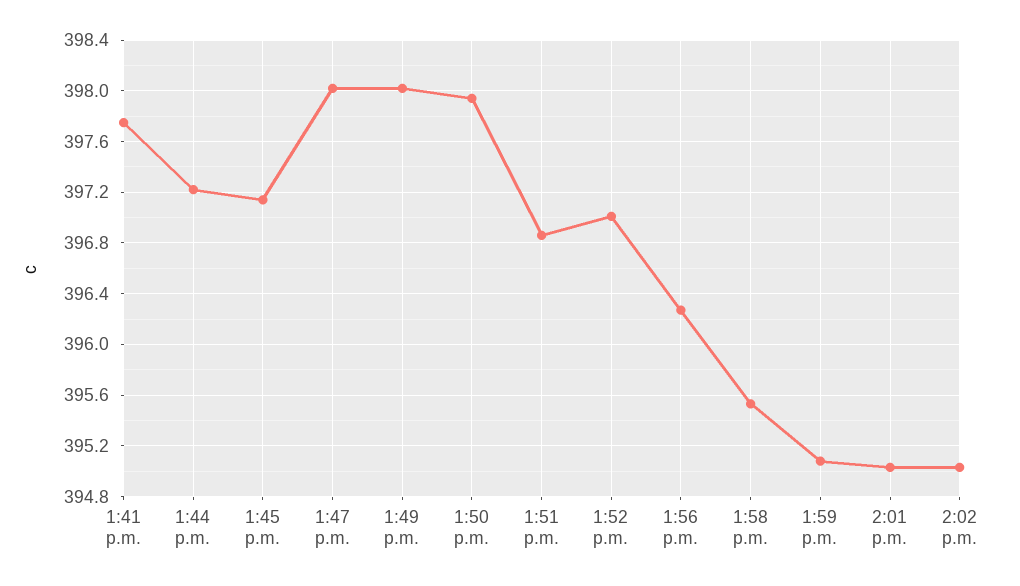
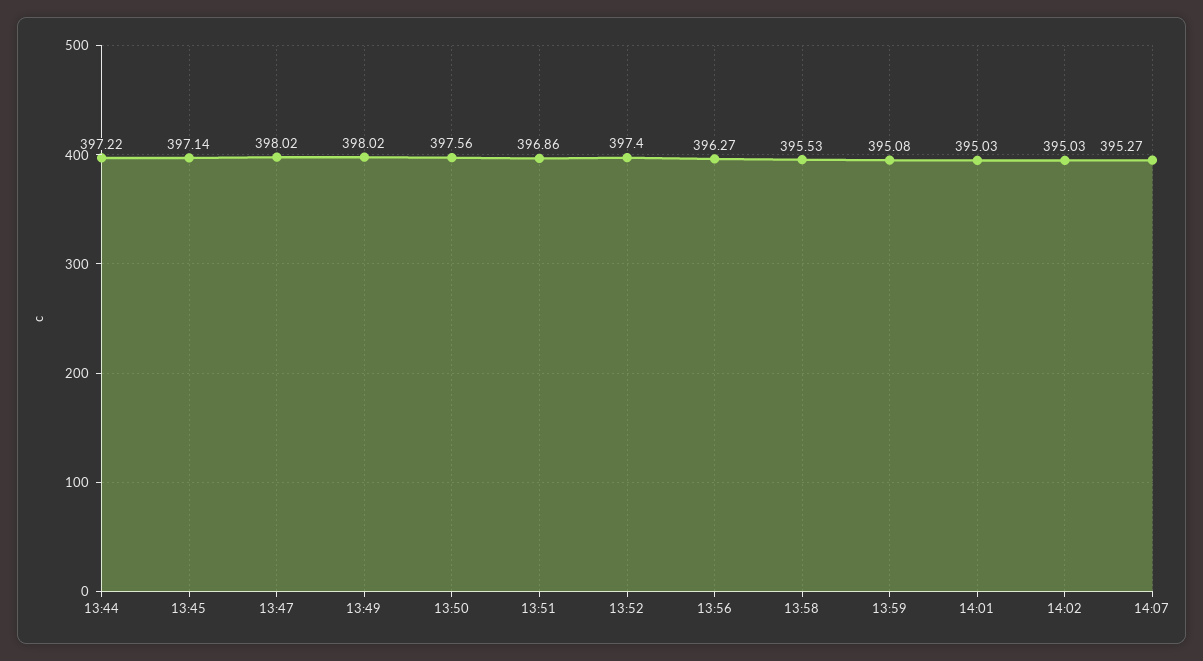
1:41 p.m.: 397.75 -> none
1:50 p.m.: 397.95 -> 397.56
1:52 p.m.: 397 -> 397.4
14:07: none -> 395.27

